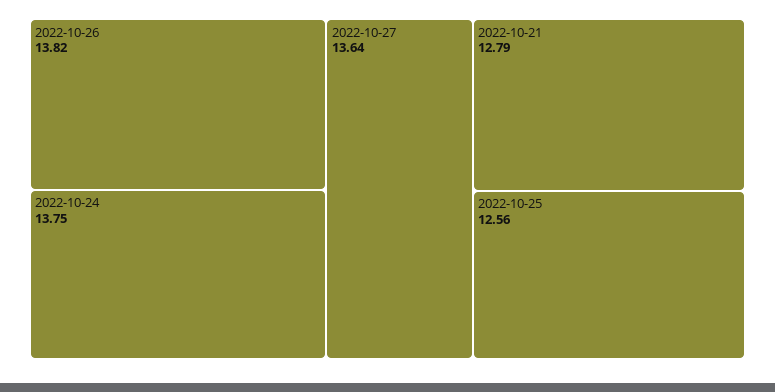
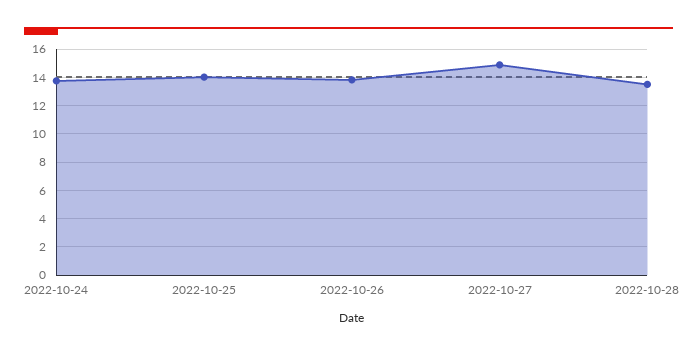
2022-10-27: 13.64 -> 15
2022-10-21: 12.79 -> none
2022-10-25: 12.56 -> 14
2022-10-28: none -> 13.5

